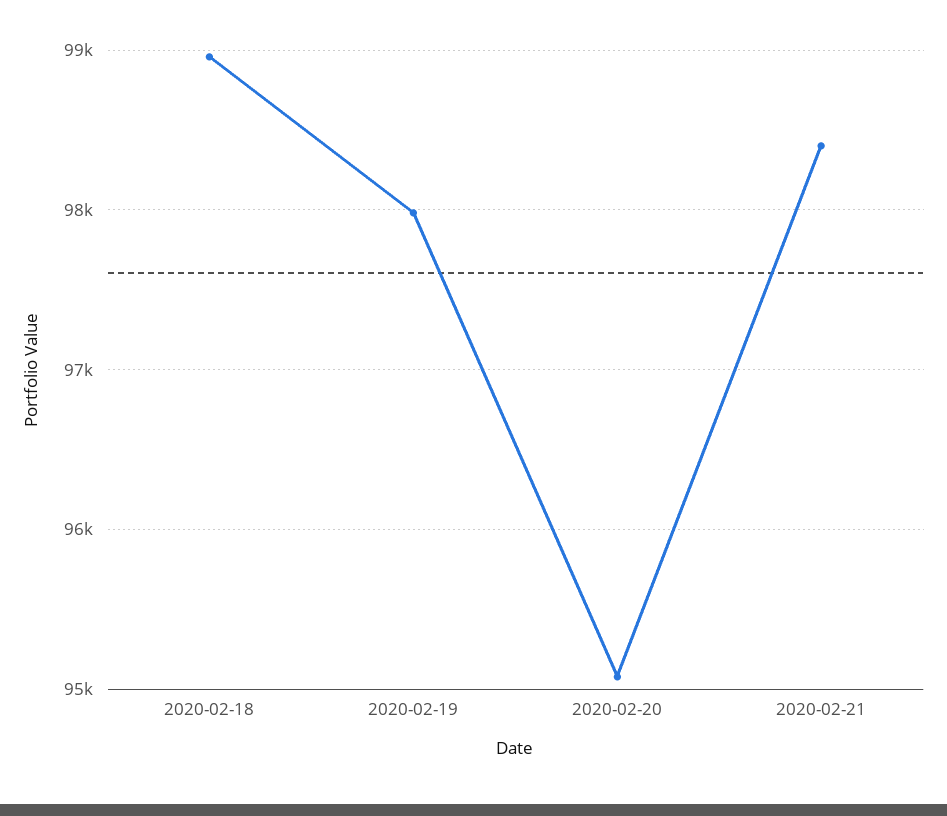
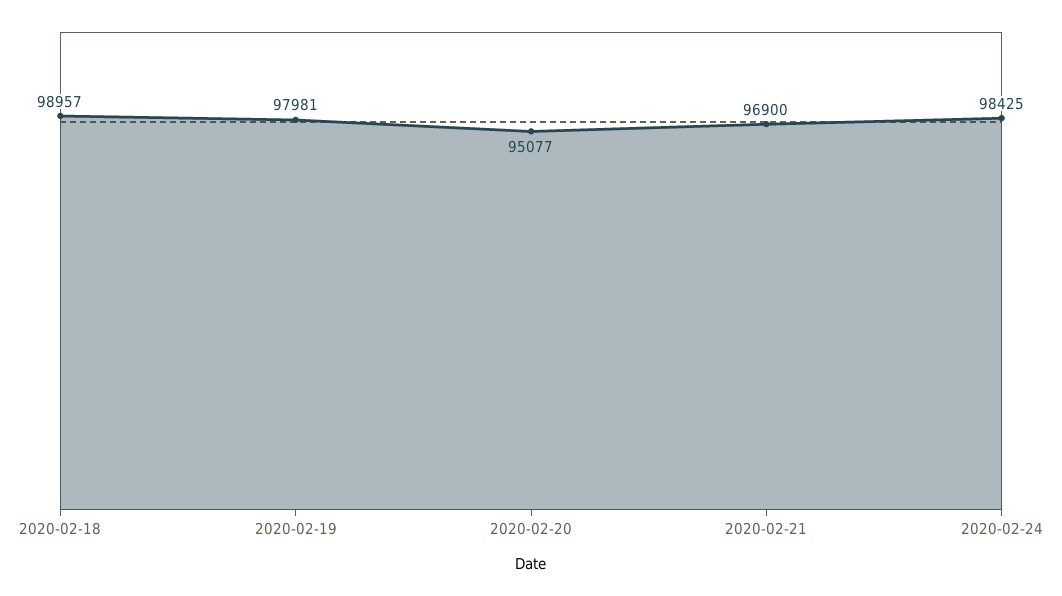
2020-02-21: 98400 -> 96900
2020-02-24: none -> 98425

